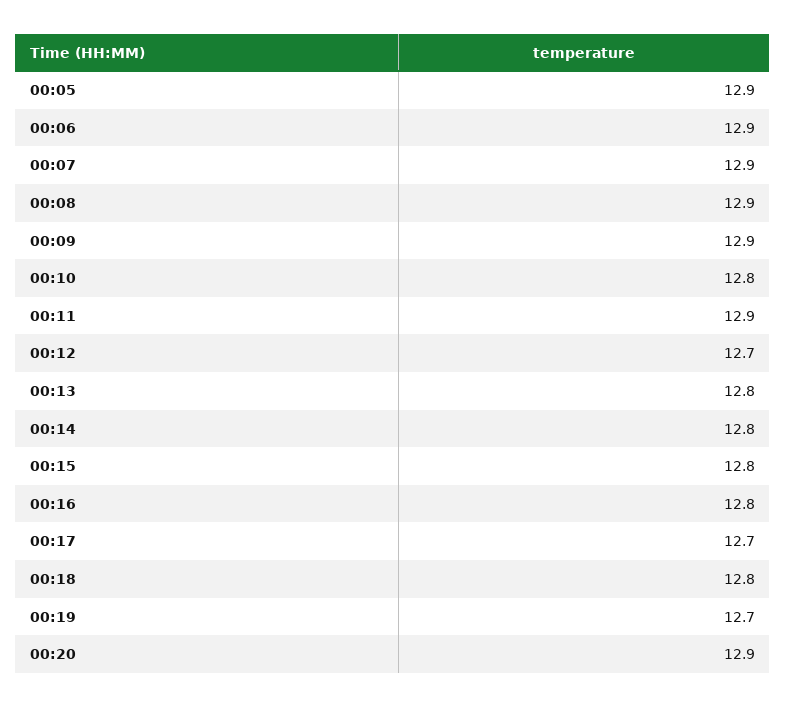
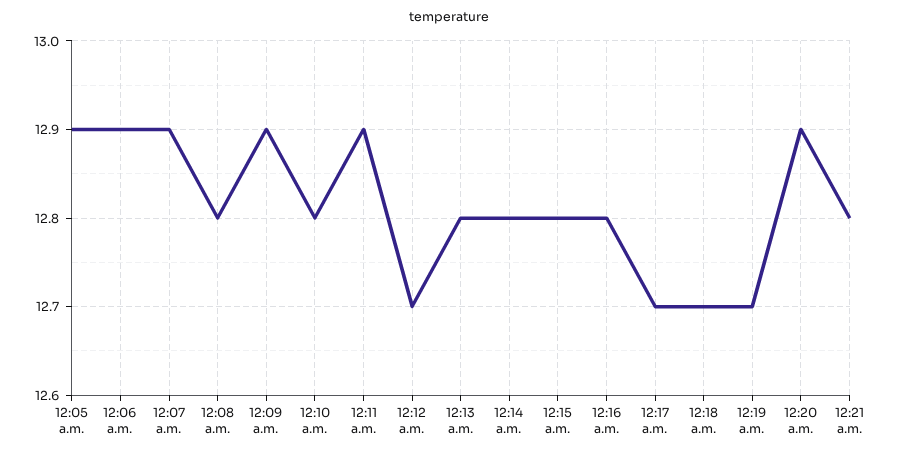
00:08: 12.9 -> 12.8
00:18: 12.8 -> 12.7
12:21 a.m.: none -> 12.8

